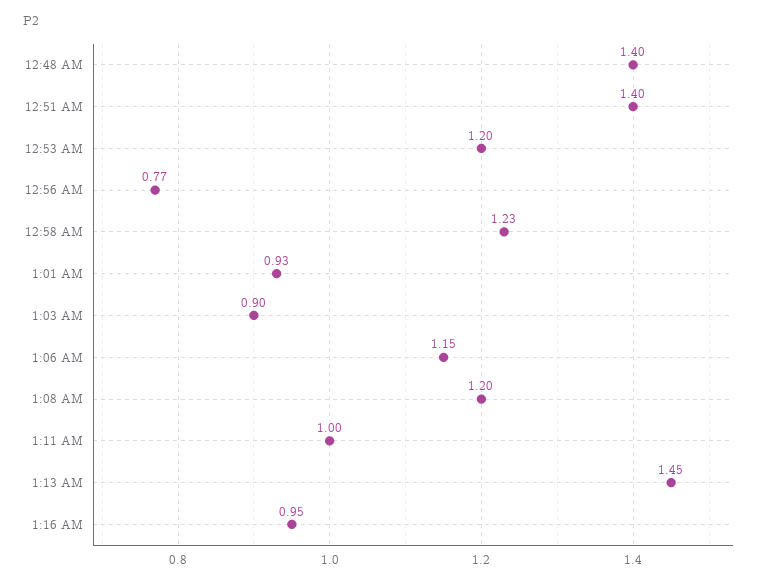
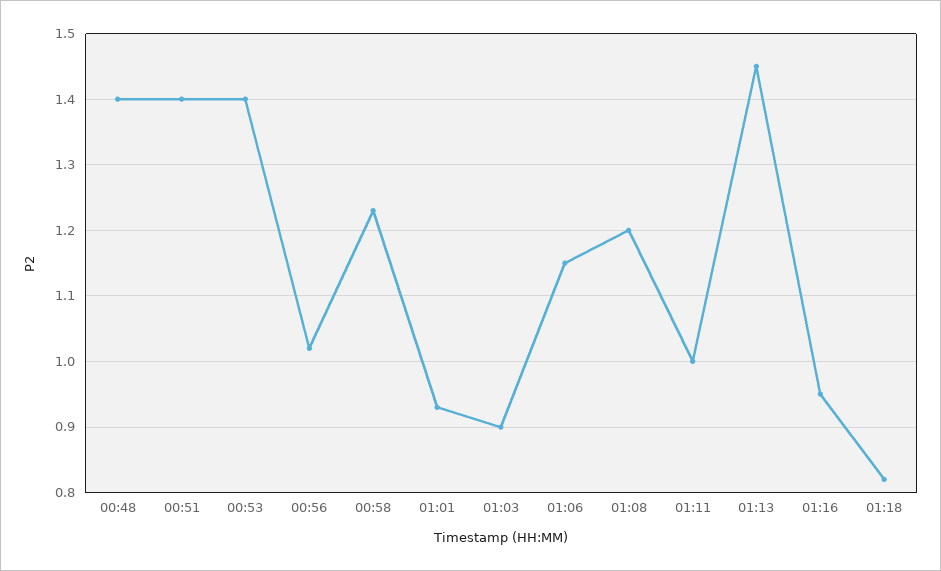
12:53 AM: 1.2 -> 1.4
12:56 AM: 0.77 -> 1.02
01:18: none -> 0.82

